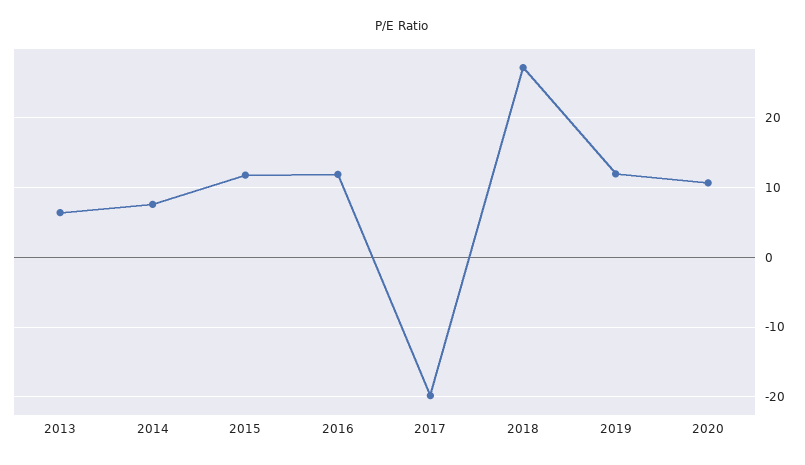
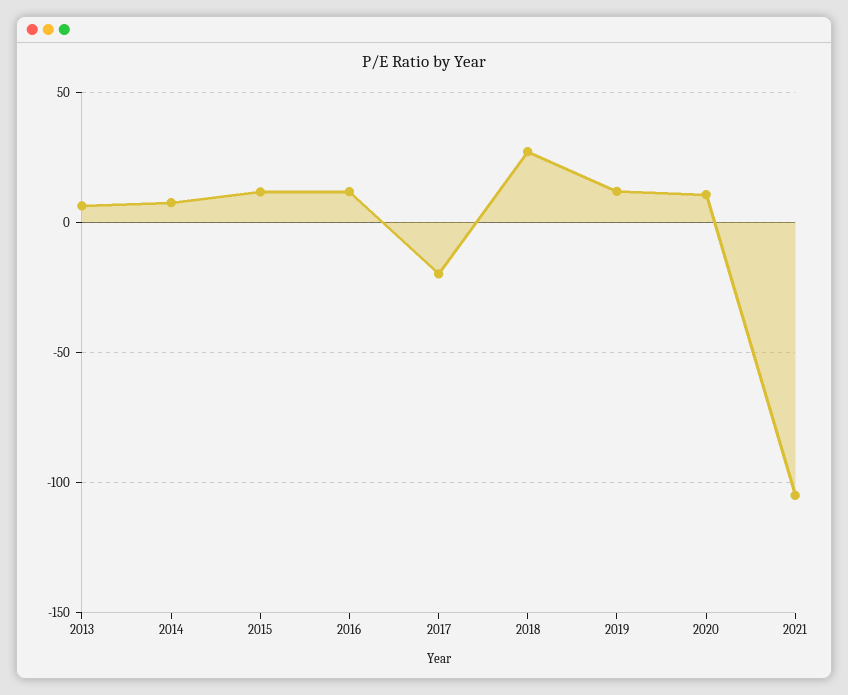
2021: none -> -105

